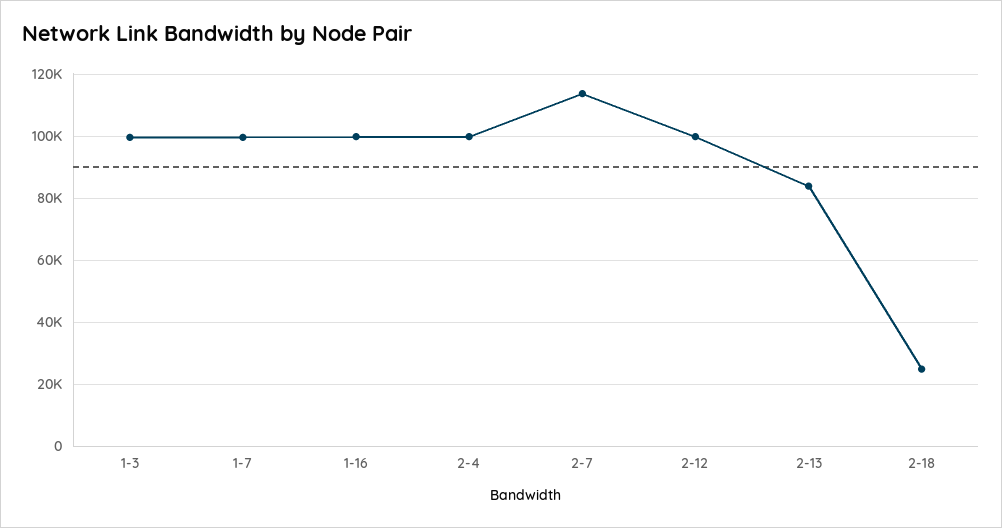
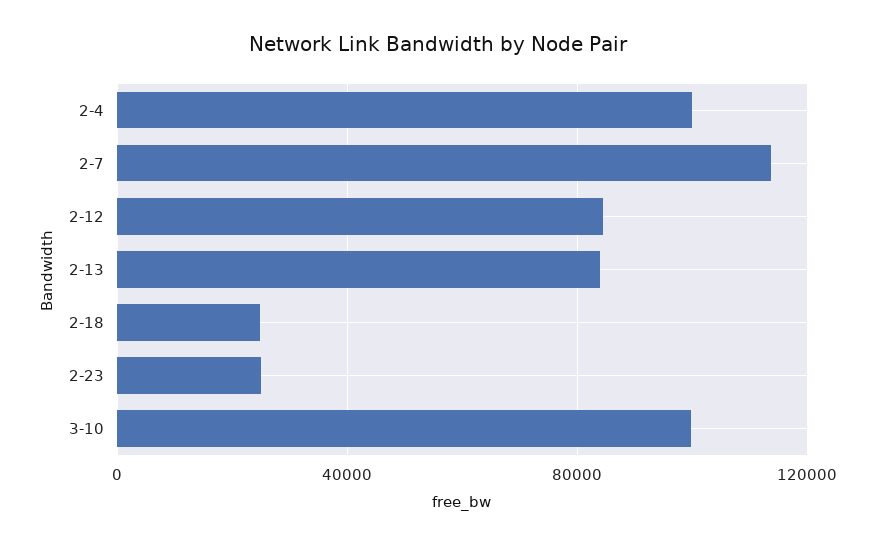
1-3: 100000 -> none
1-7: 100000 -> none
1-16: 100000 -> none
2-12: 100000 -> 85000
2-23: none -> 25000
3-10: none -> 100000

